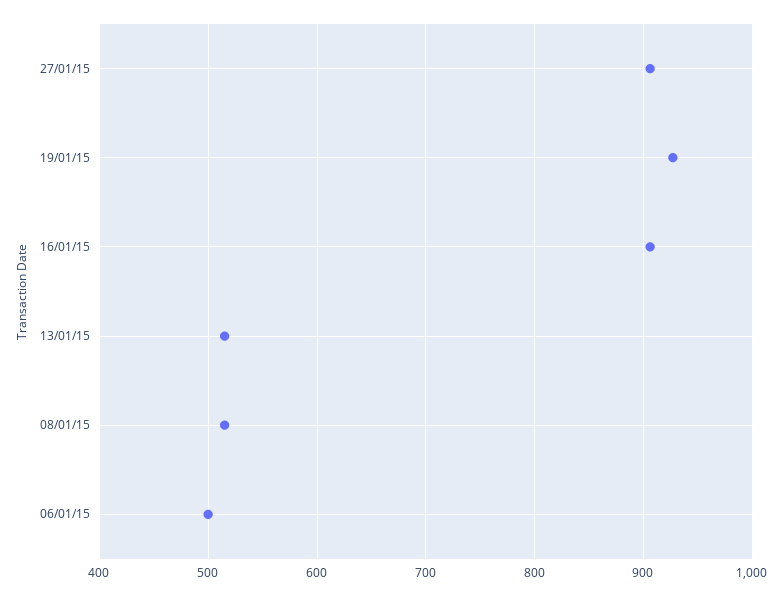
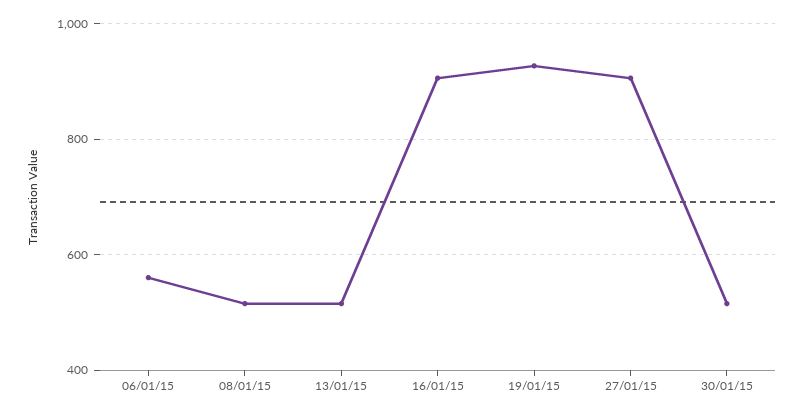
06/01/15: 500 -> 560
30/01/15: none -> 520

